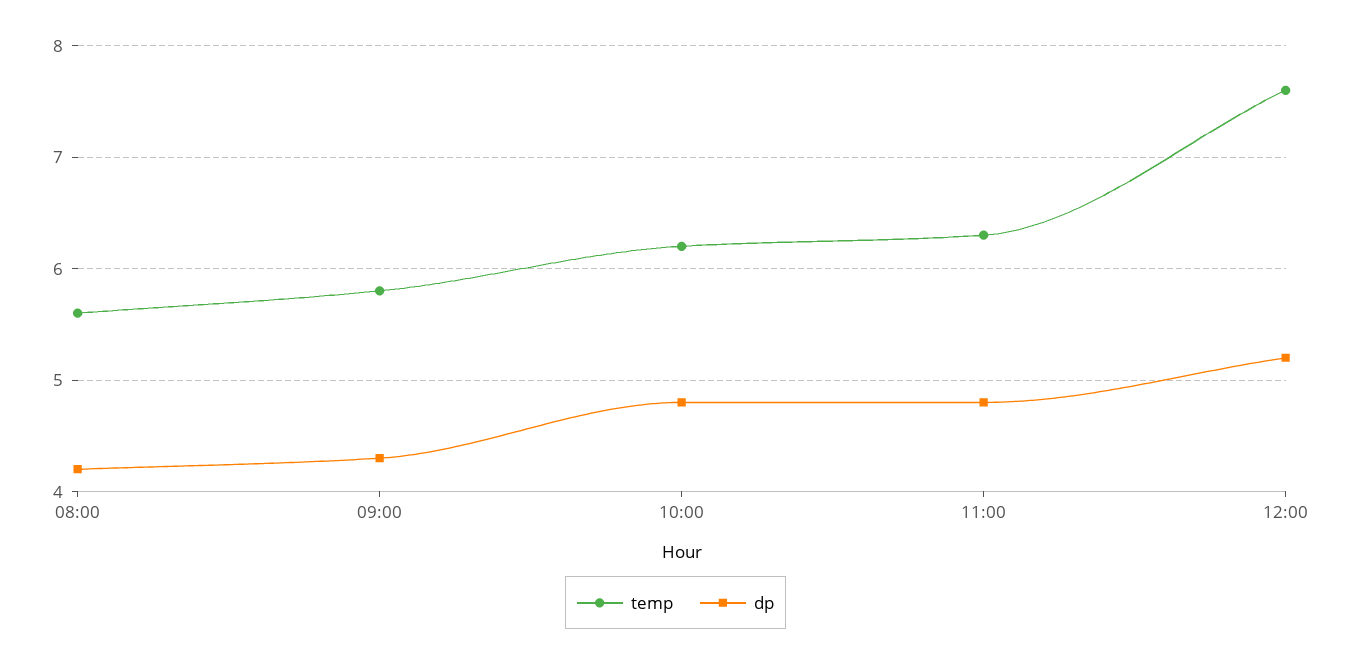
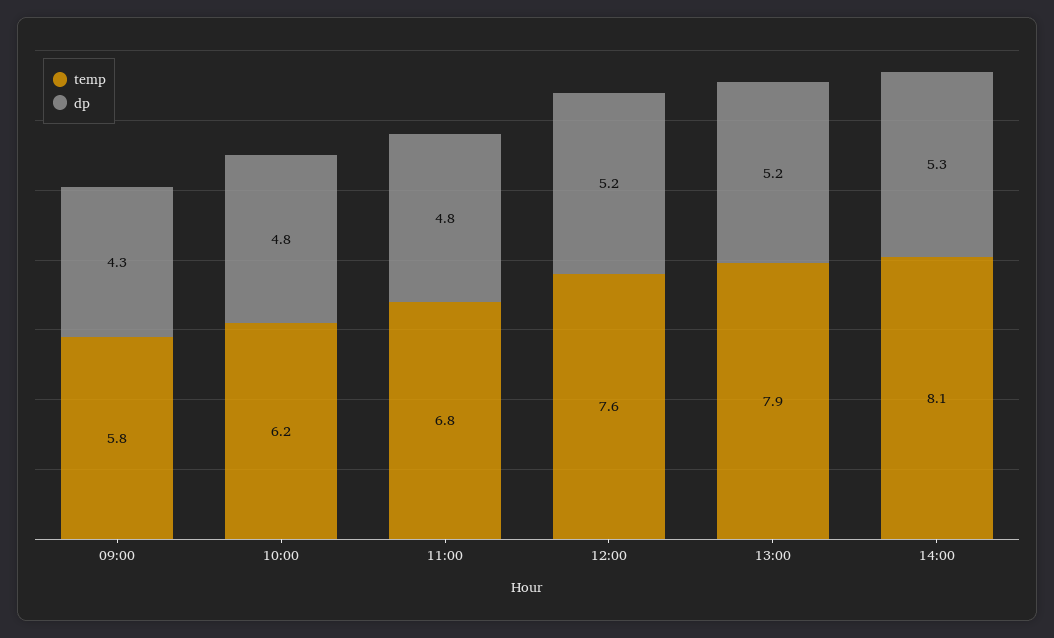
temp, 08:00: 5.6 -> none
dp, 08:00: 4.2 -> none
temp, 11:00: 6.3 -> 6.8
temp, 13:00: none -> 7.9
dp, 13:00: none -> 5.2
temp, 14:00: none -> 8.1
dp, 14:00: none -> 5.3

